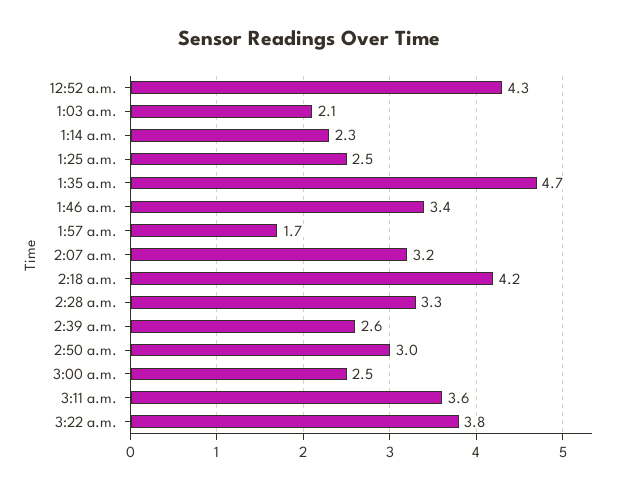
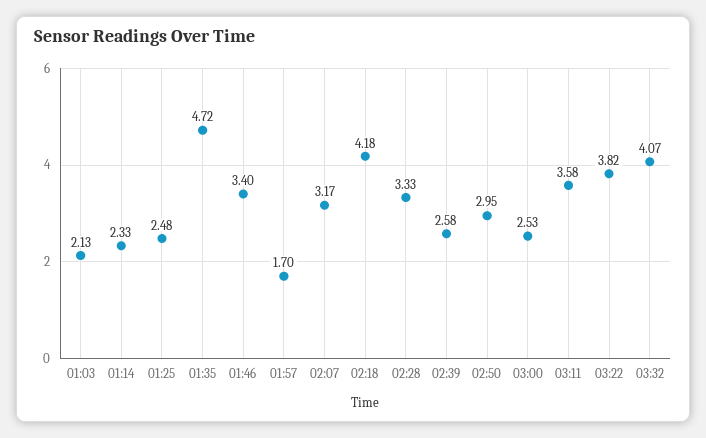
12:52 a.m.: 4.3 -> none
03:32: none -> 4.07

